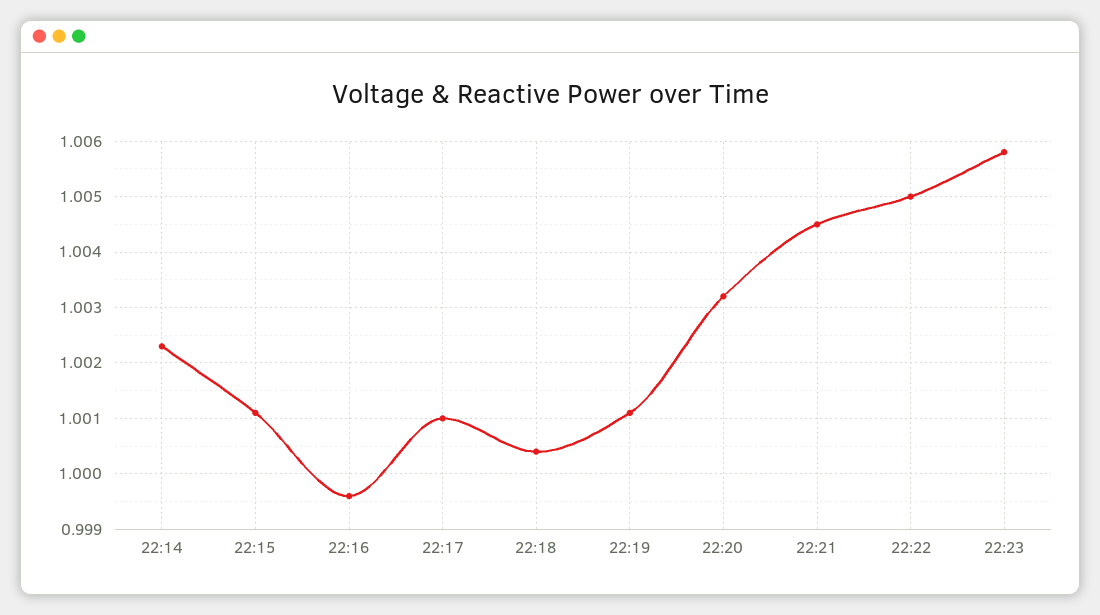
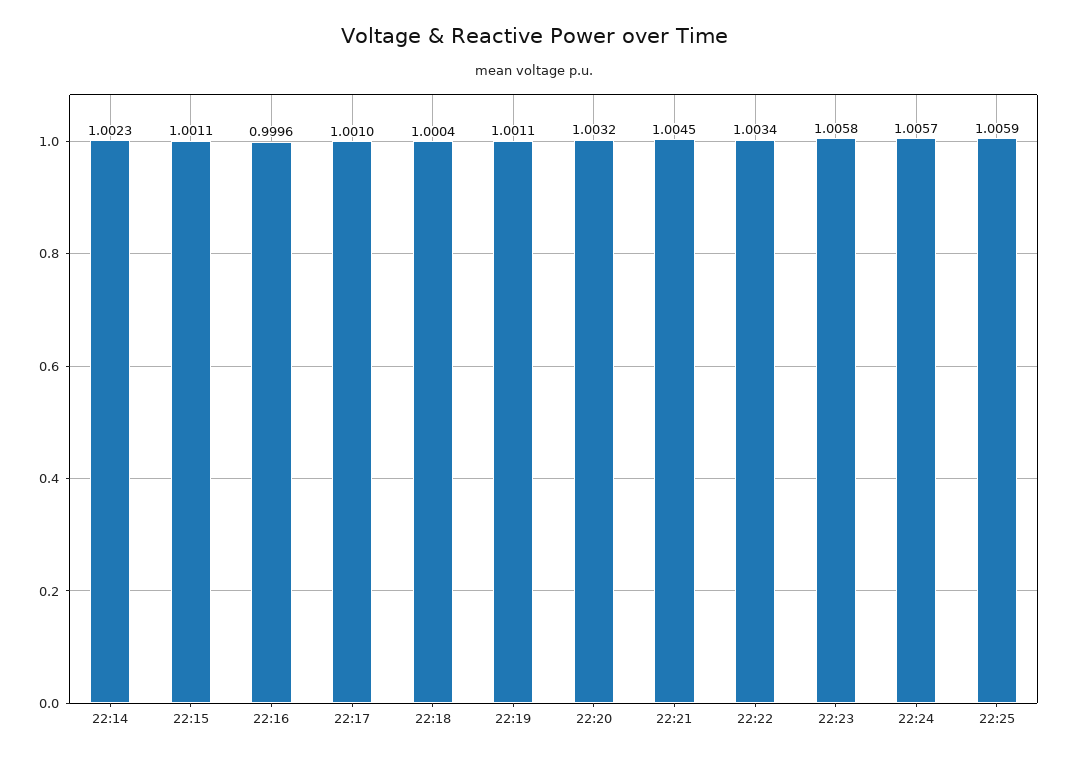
22:22: 1.005 -> 1.0034
22:24: none -> 1.0057
22:25: none -> 1.0059

